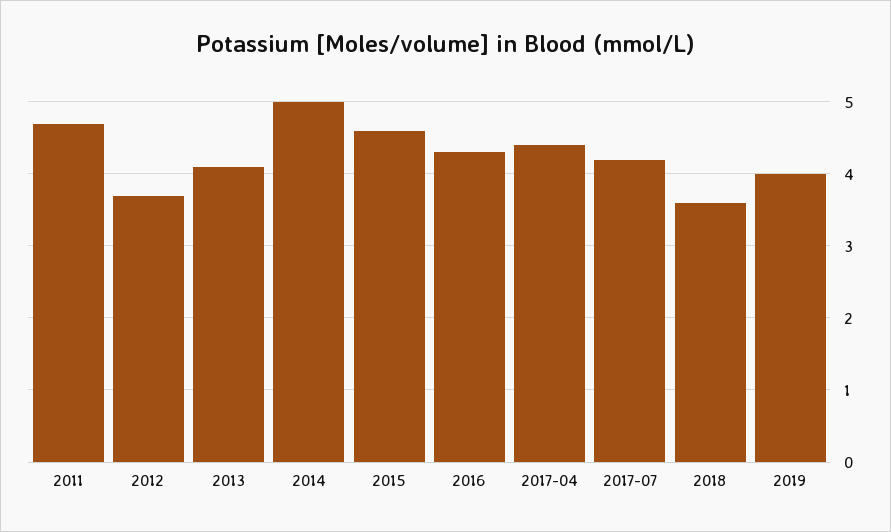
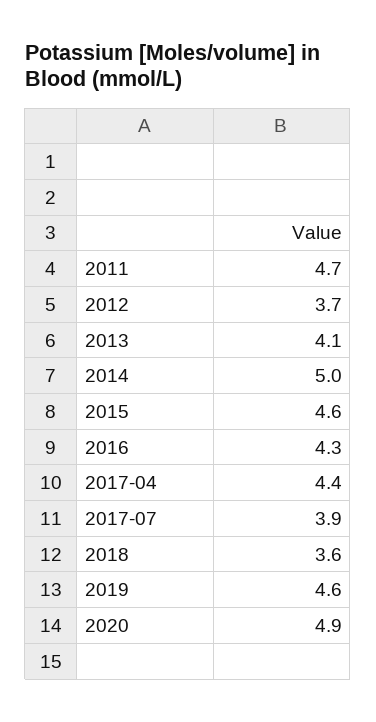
2017-07: 4.2 -> 3.9
2019: 4 -> 4.6
2020: none -> 4.9

